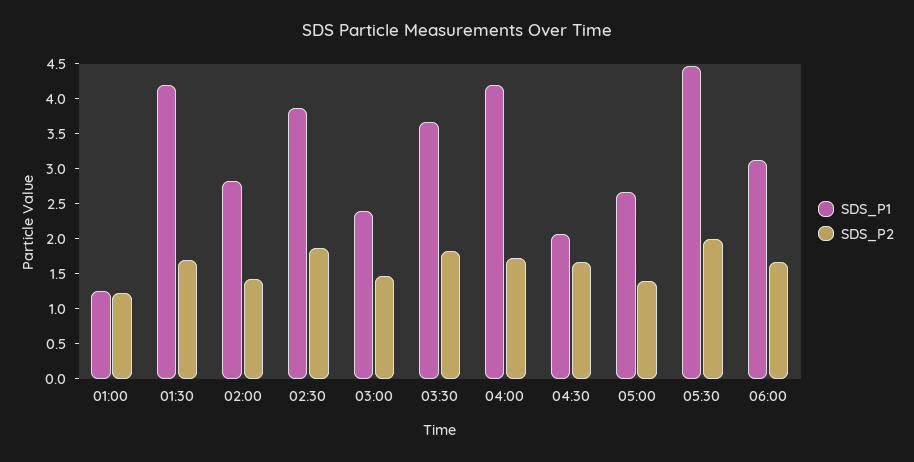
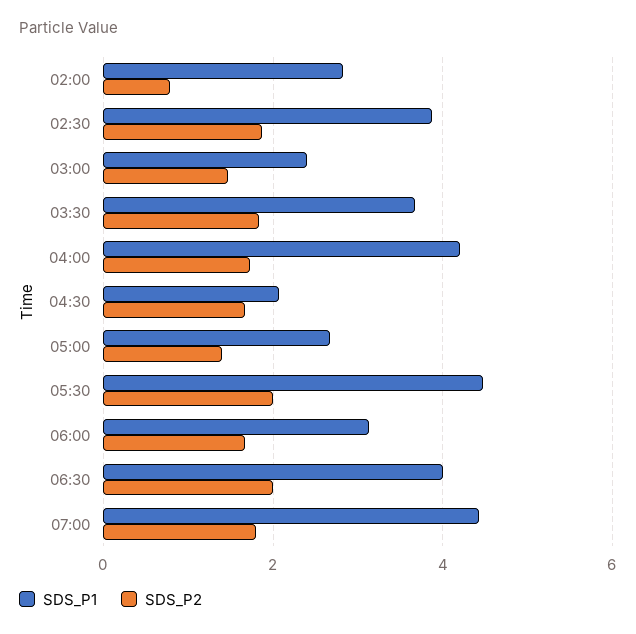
SDS_P1, 01:00: 1.25 -> none
SDS_P2, 01:00: 1.25 -> none
SDS_P1, 01:30: 4.25 -> none
SDS_P2, 01:30: 1.75 -> none
SDS_P2, 02:00: 1.5 -> 0.8
SDS_P1, 06:30: none -> 4
SDS_P2, 06:30: none -> 2
SDS_P1, 07:00: none -> 4.4
SDS_P2, 07:00: none -> 1.8

